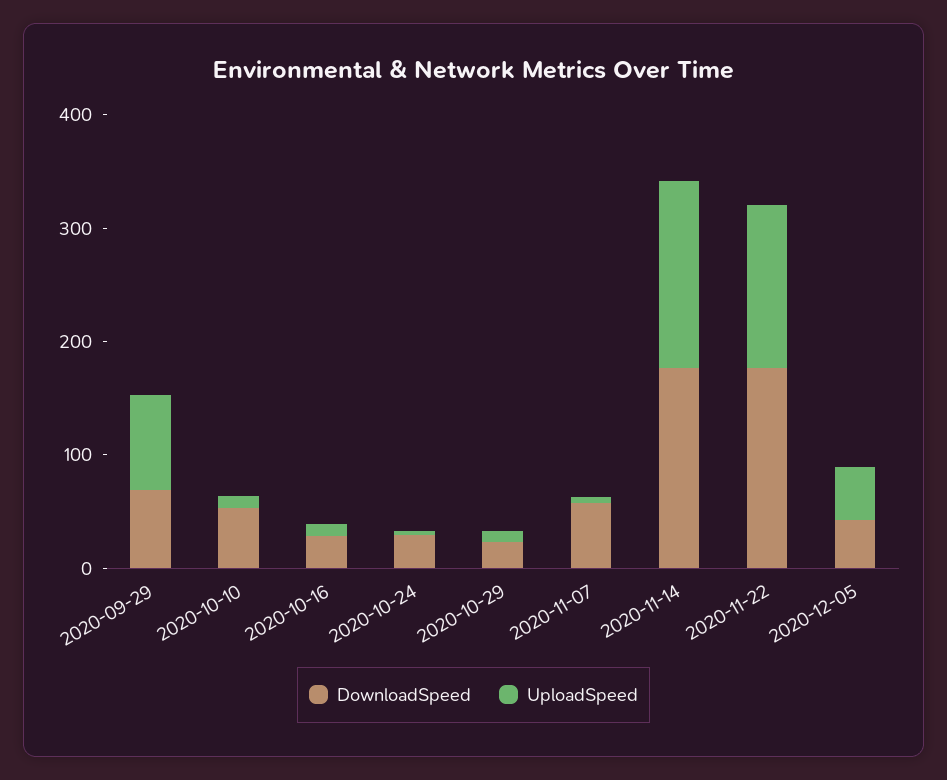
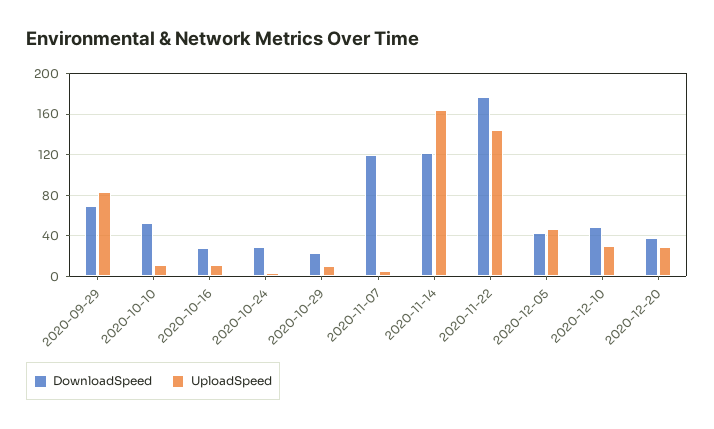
DownloadSpeed, 2020-11-07: 60 -> 120
DownloadSpeed, 2020-11-14: 180 -> 120
DownloadSpeed, 2020-12-10: none -> 50
UploadSpeed, 2020-12-10: none -> 30
DownloadSpeed, 2020-12-20: none -> 40
UploadSpeed, 2020-12-20: none -> 30

